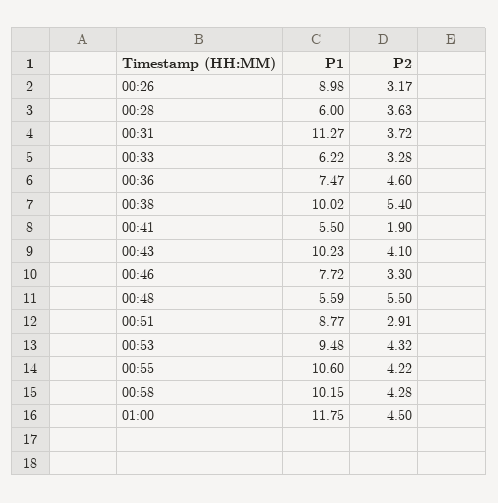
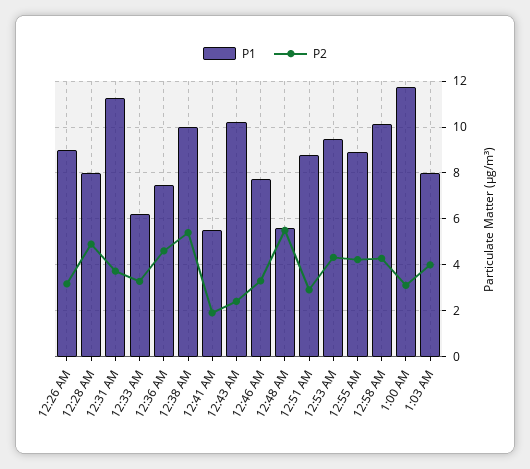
P1, 00:28: 6 -> 8
P2, 00:28: 3.63 -> 5
P2, 00:43: 4.1 -> 2.5
P1, 00:55: 10.6 -> 9
P2, 01:00: 4.5 -> 3
P1, 1:03 AM: none -> 8
P2, 1:03 AM: none -> 4

